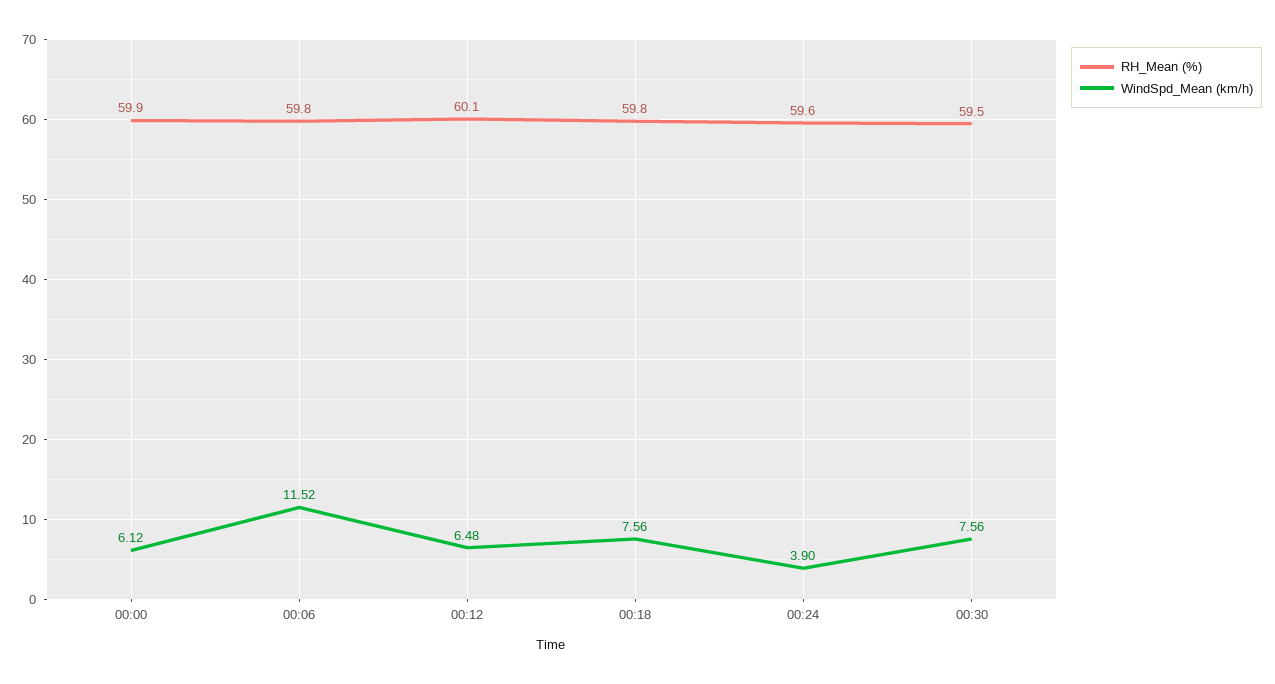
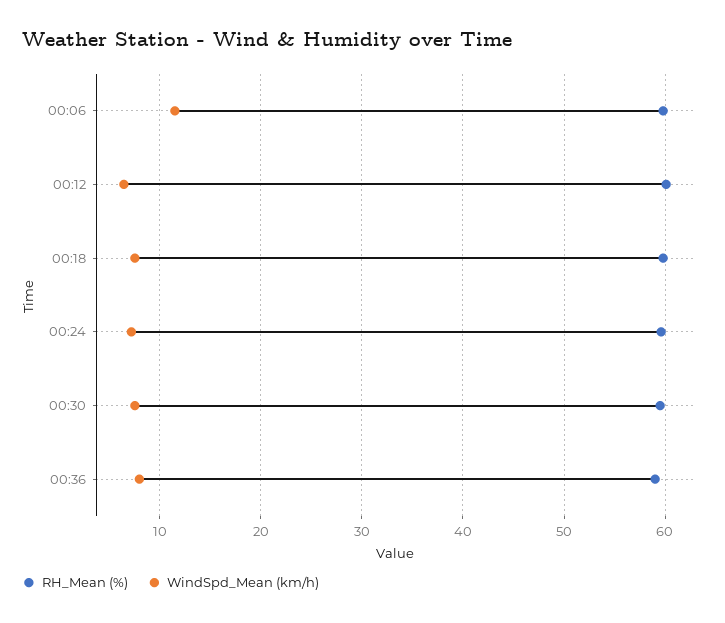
RH_Mean (%), 00:00: 59.9 -> none
WindSpd_Mean (km/h), 00:00: 6.12 -> none
WindSpd_Mean (km/h), 00:24: 3.9 -> 7
RH_Mean (%), 00:36: none -> 59
WindSpd_Mean (km/h), 00:36: none -> 8

